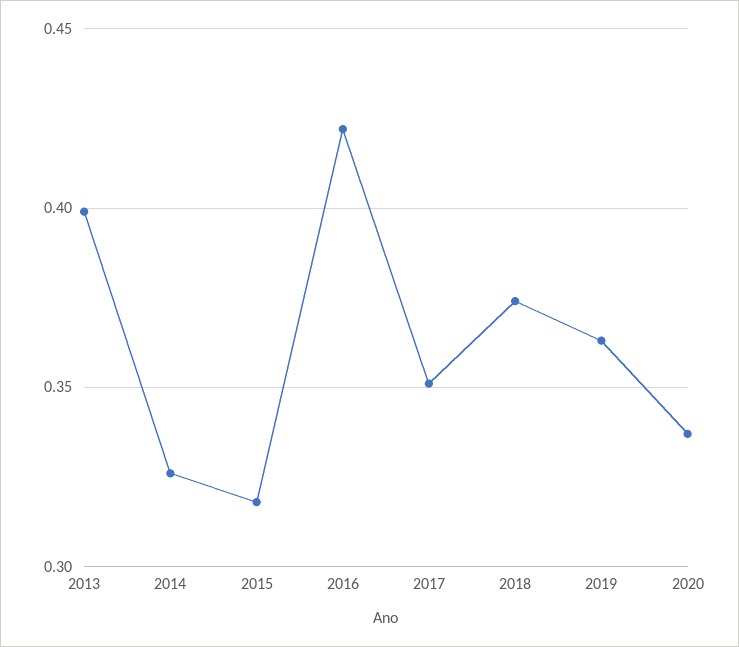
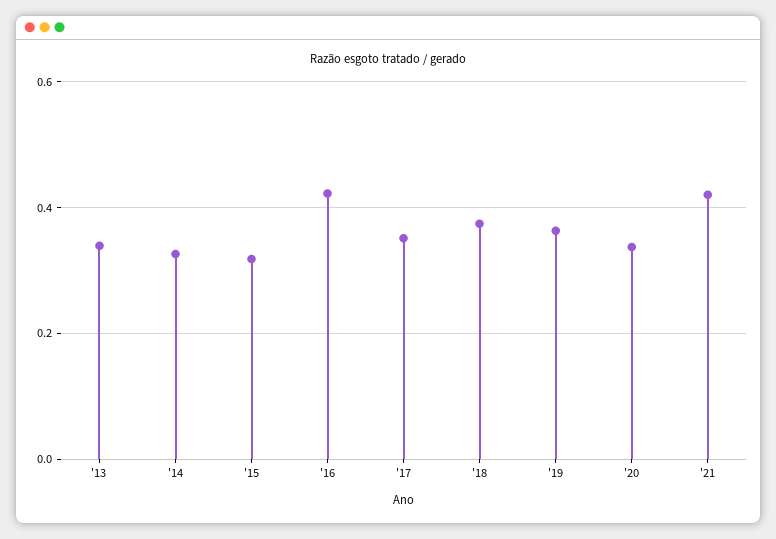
2013: 0.4 -> 0.34
'21: none -> 0.42

